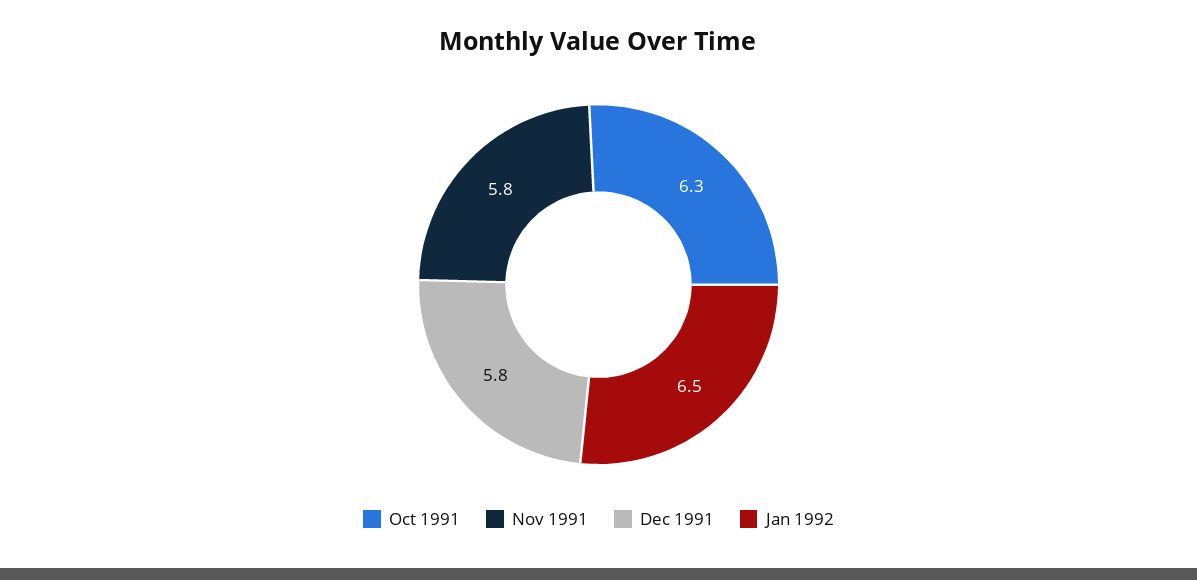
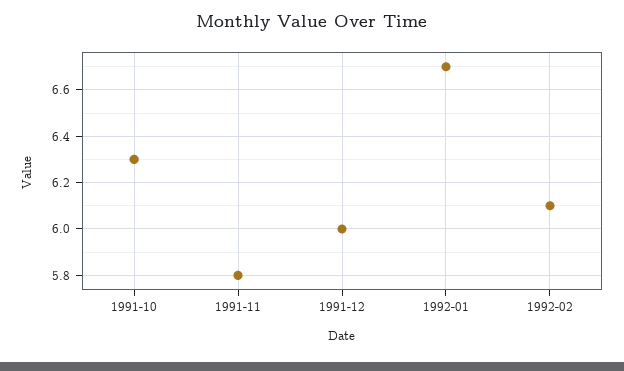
Dec 1991: 5.8 -> 6
Jan 1992: 6.5 -> 6.7
1992-02: none -> 6.1

